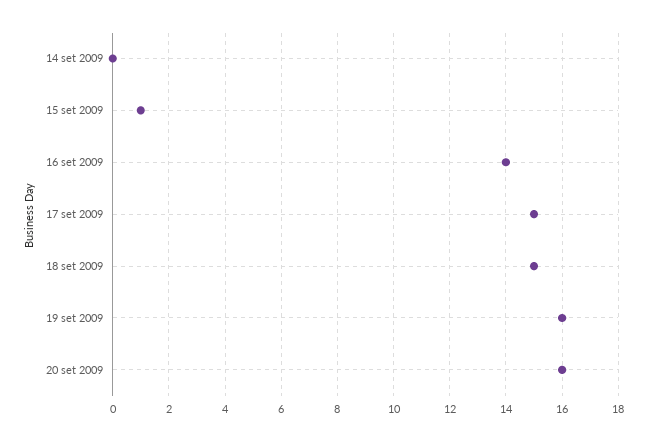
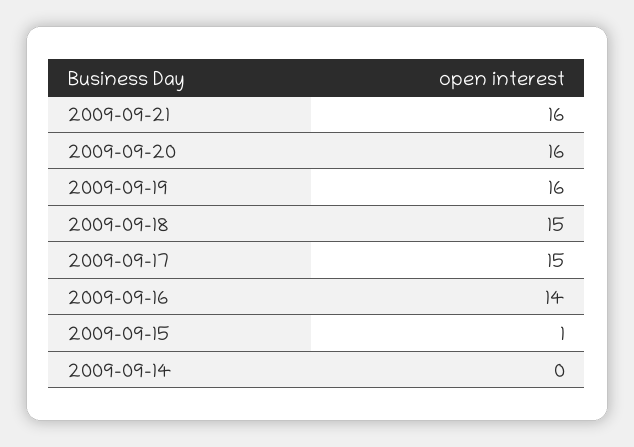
2009-09-21: none -> 16

